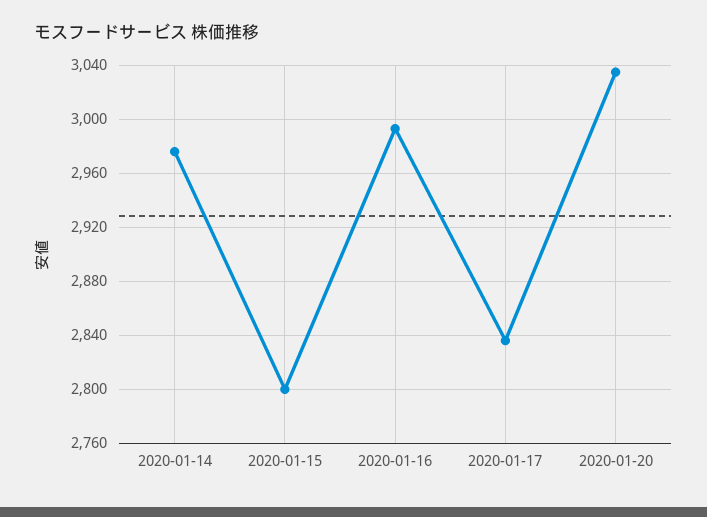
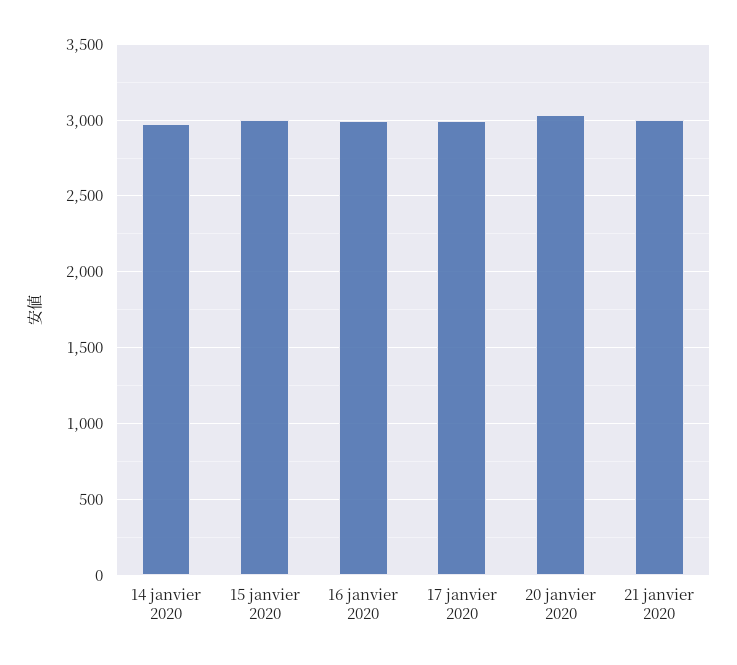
2020-01-15: 2800 -> 3000
2020-01-17: 2835 -> 3000
21 janvier 2020: none -> 3000

